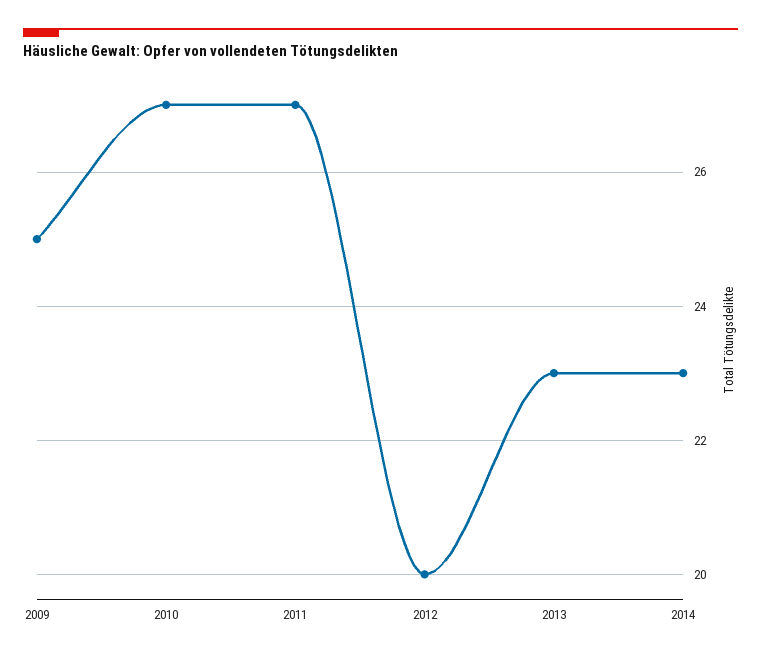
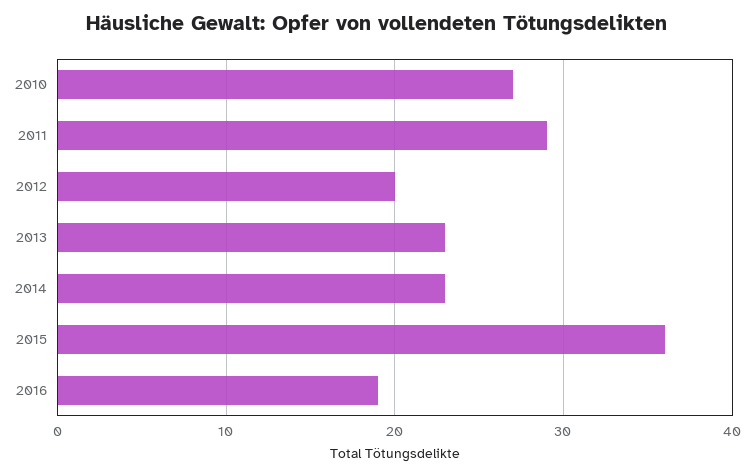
2009: 25 -> none
2011: 27 -> 29
2015: none -> 36
2016: none -> 19

